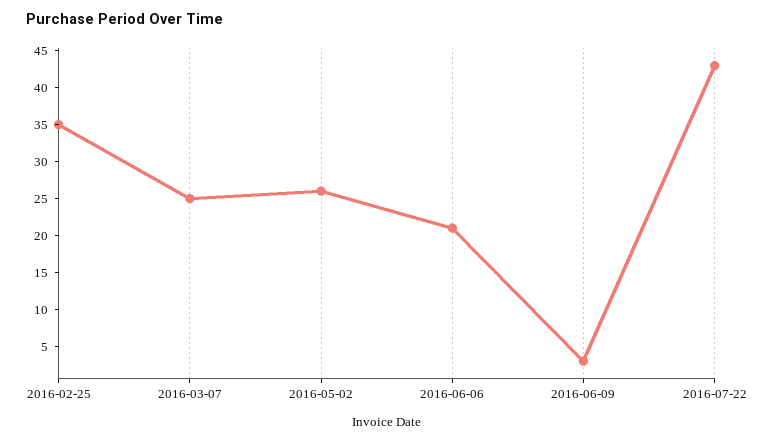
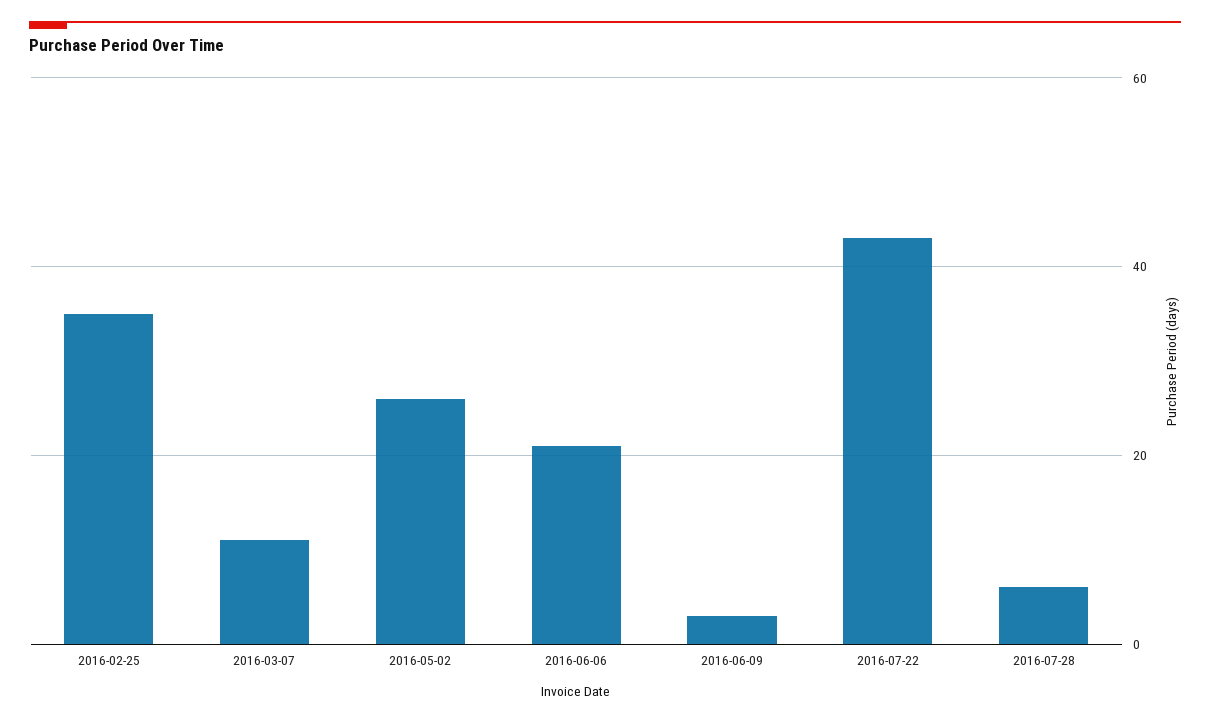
2016-03-07: 25 -> 10
2016-07-28: none -> 5

